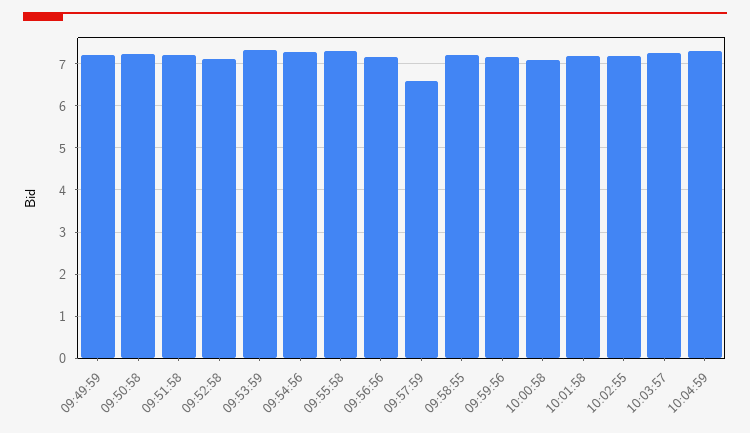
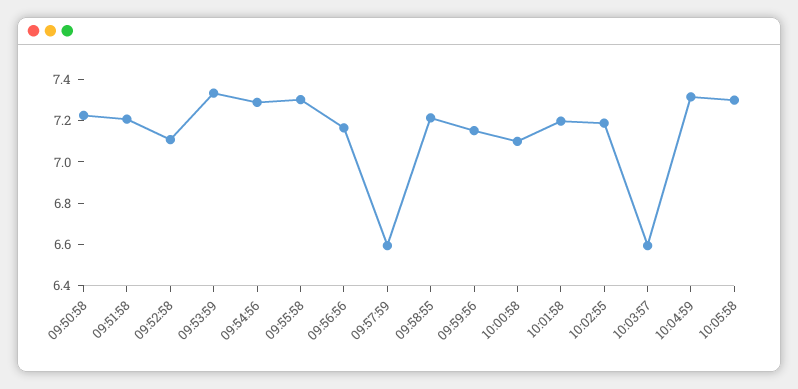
09:49:59: 7.2 -> none
10:03:57: 7.2 -> 6.6
10:05:58: none -> 7.3

